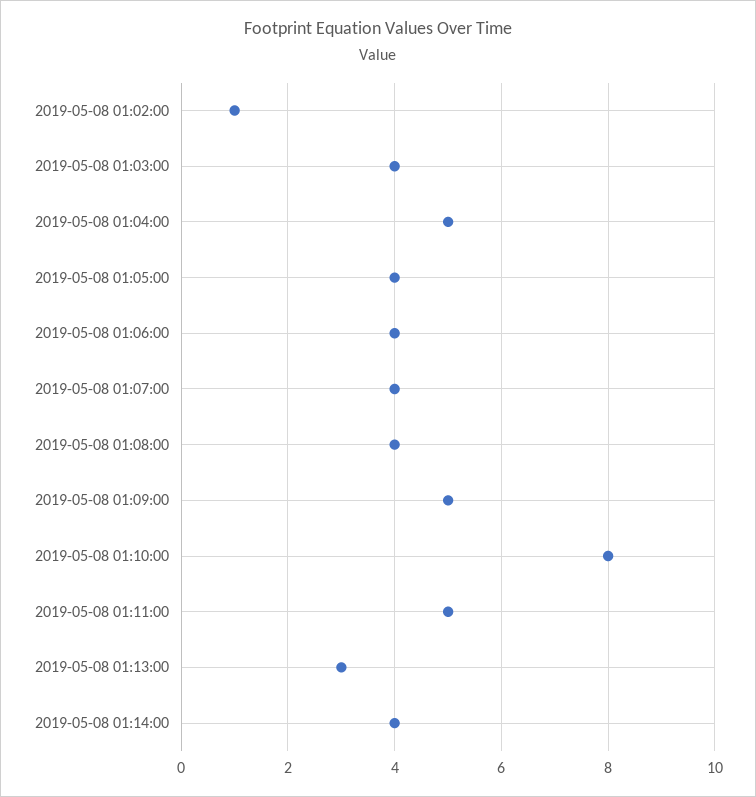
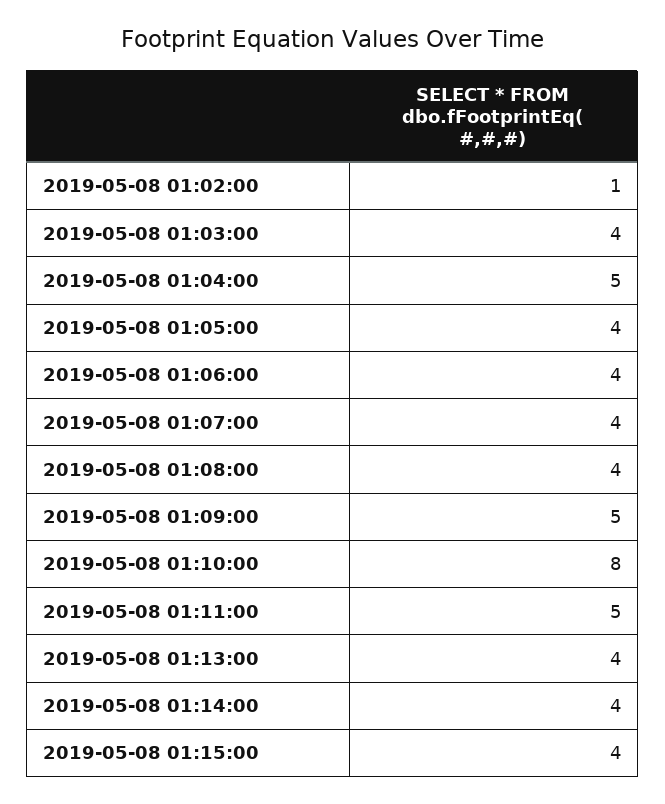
2019-05-08 01:13:00: 3 -> 4
2019-05-08 01:15:00: none -> 4

